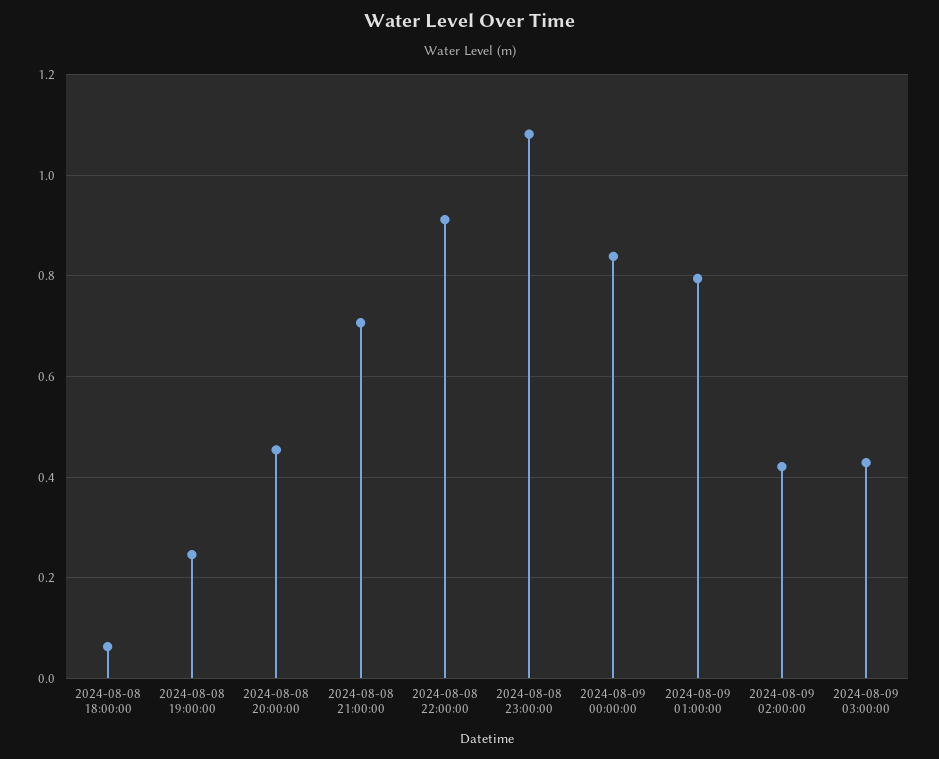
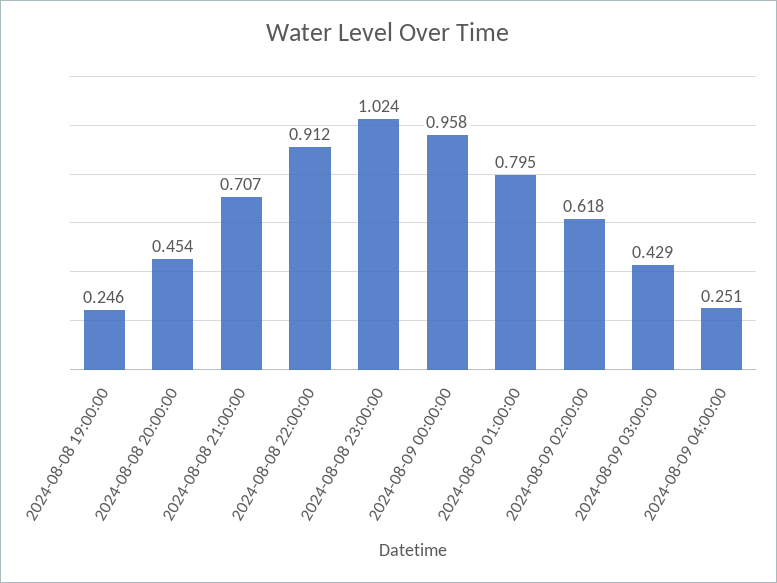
2024-08-08 18:00:00: 0.06 -> none
2024-08-08 23:00:00: 1.08 -> 1.024
2024-08-09 00:00:00: 0.84 -> 0.958
2024-08-09 02:00:00: 0.42 -> 0.618
2024-08-09 04:00:00: none -> 0.251

